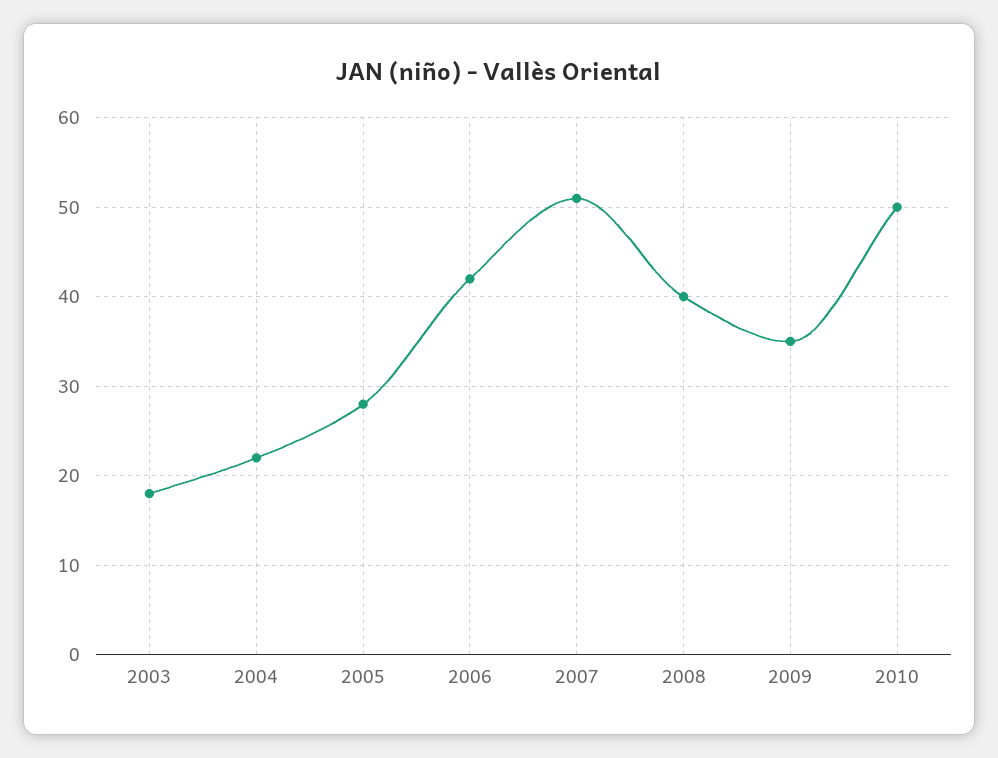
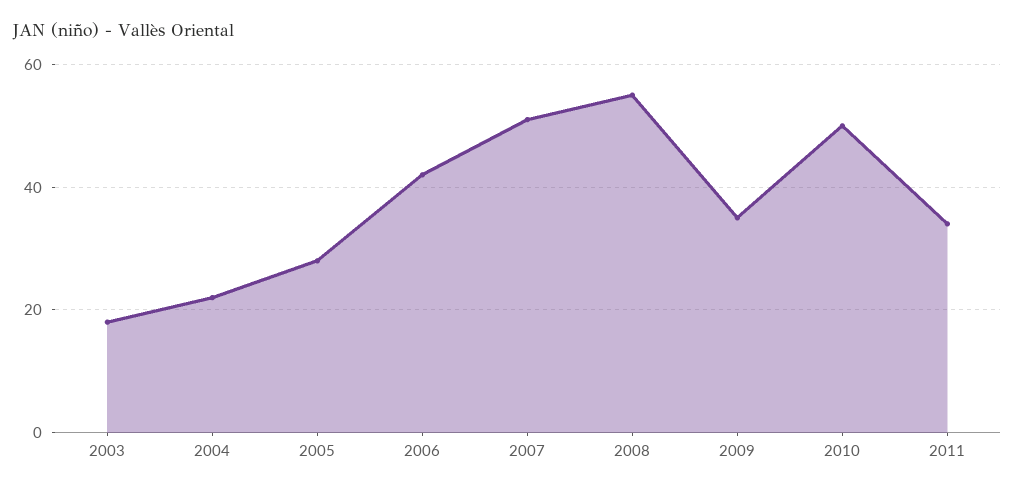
2008: 40 -> 55
2011: none -> 35

